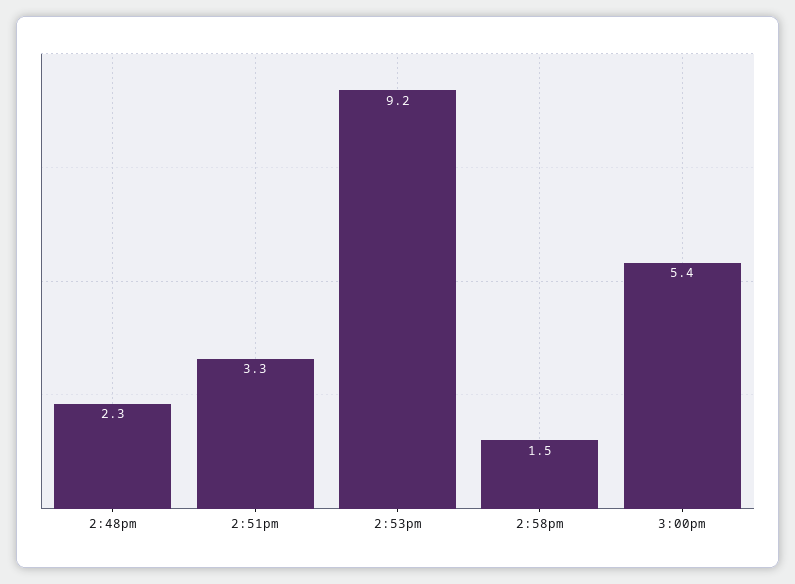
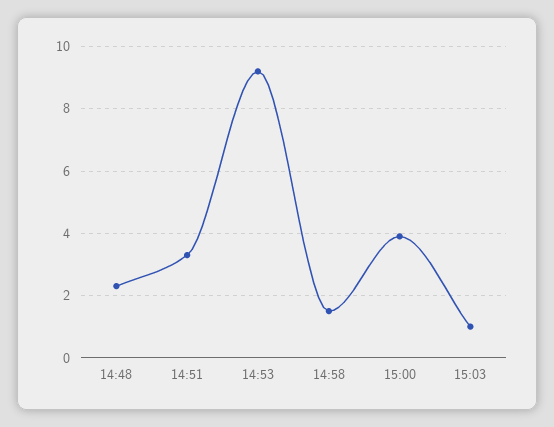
3:00pm: 5.4 -> 4
15:03: none -> 1

